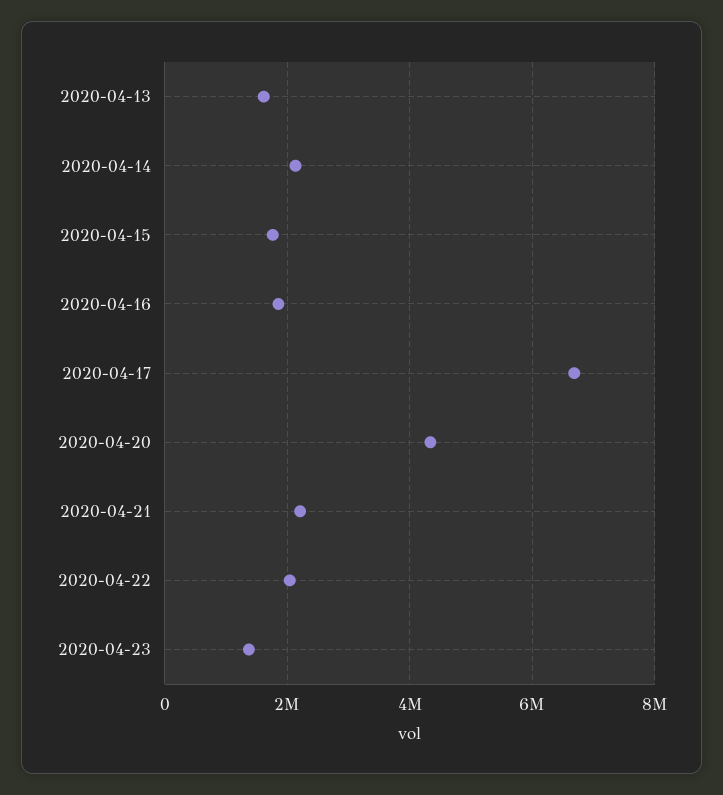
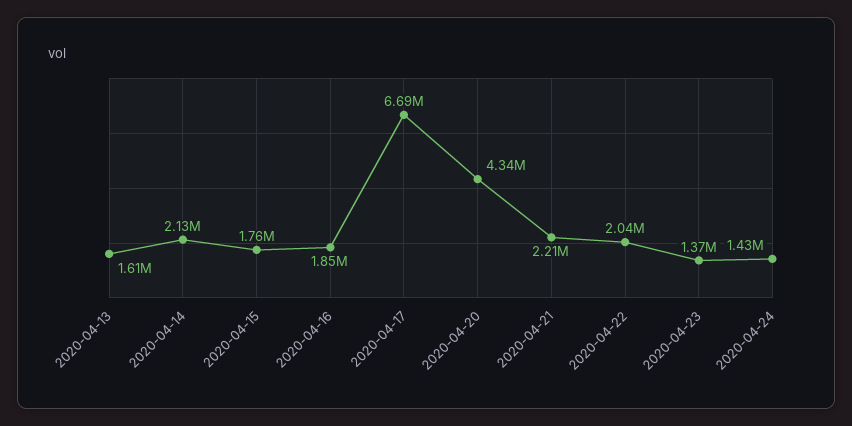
2020-04-24: none -> 1430000

